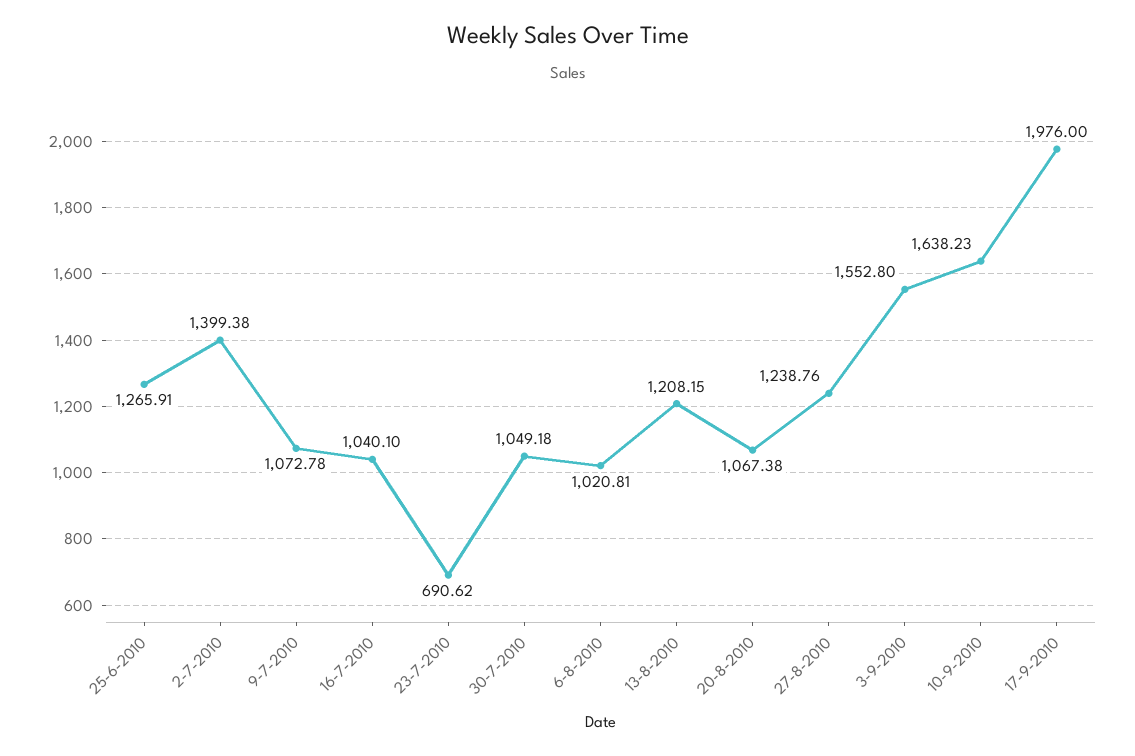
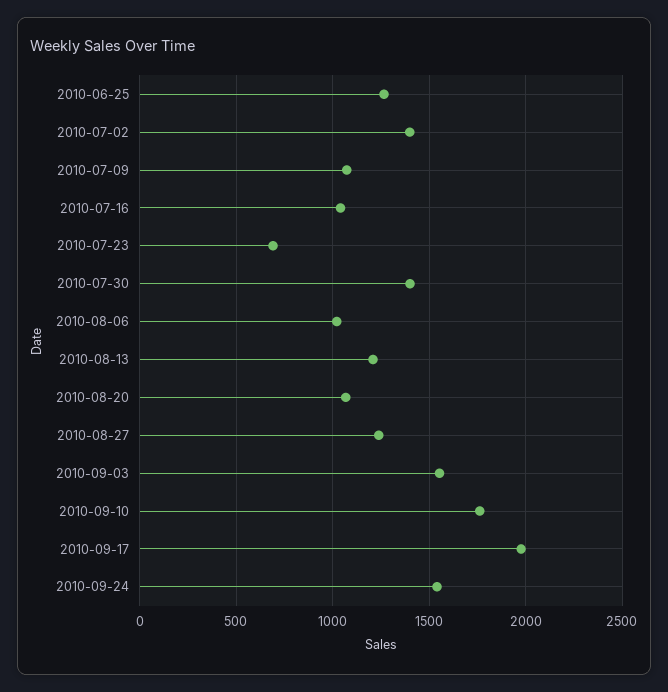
30-7-2010: 1049.18 -> 1400
10-9-2010: 1638.23 -> 1750
2010-09-24: none -> 1550

